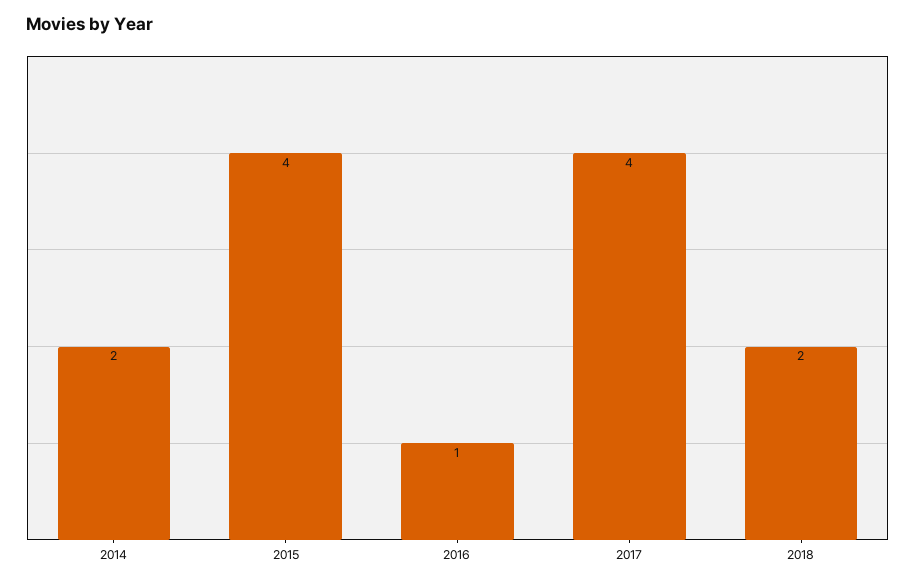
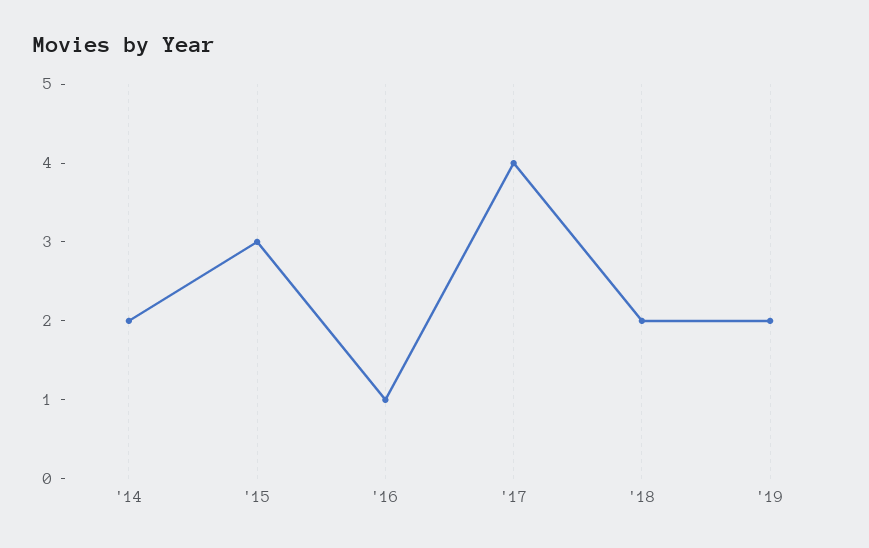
2015: 4 -> 3
'19: none -> 2

